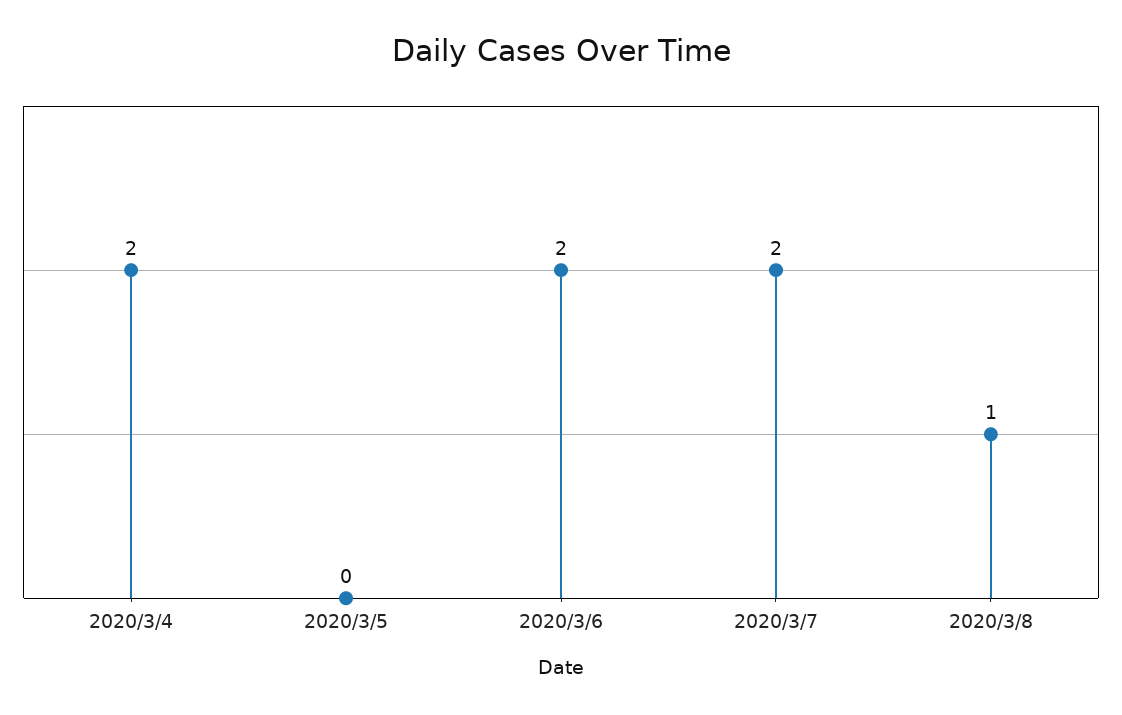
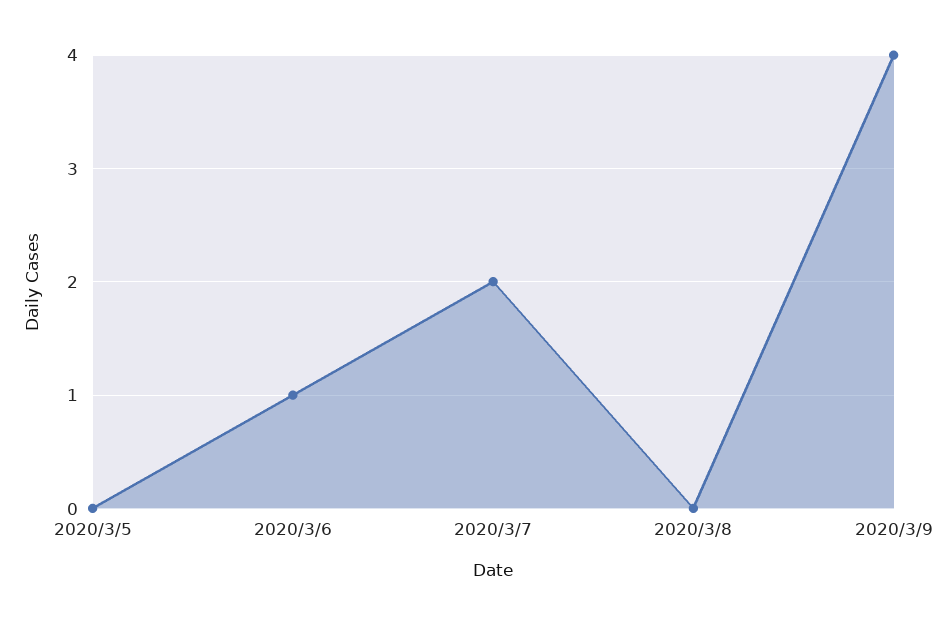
2020/3/4: 2 -> none
2020/3/6: 2 -> 1
2020/3/8: 1 -> 0
2020/3/9: none -> 4

